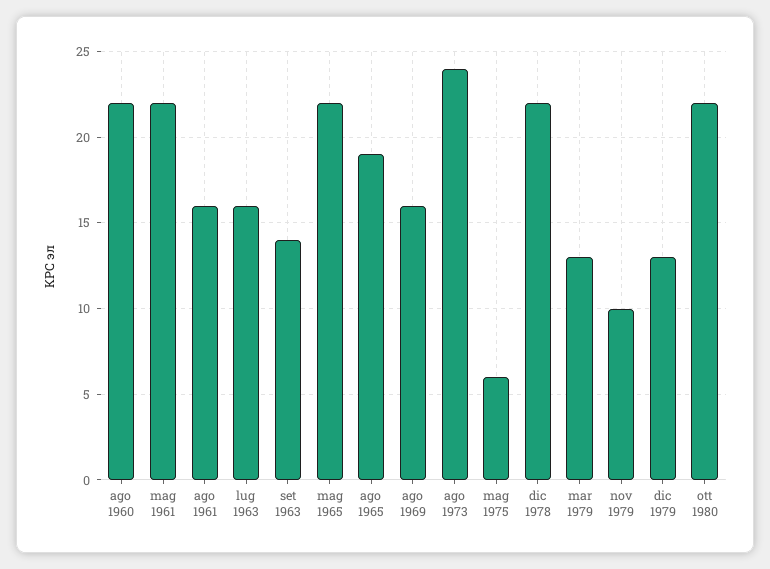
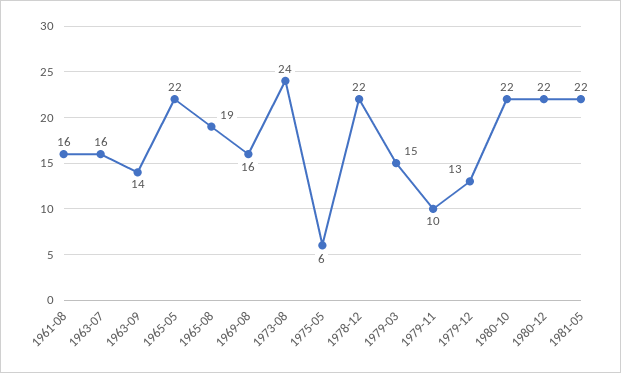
ago 1960: 22 -> none
mag 1961: 22 -> none
mar 1979: 13 -> 15
1980-12: none -> 22
1981-05: none -> 22

